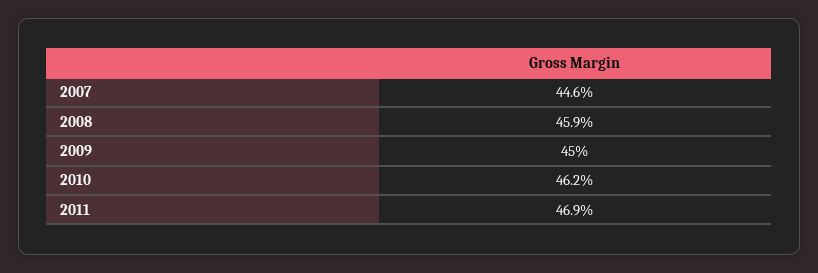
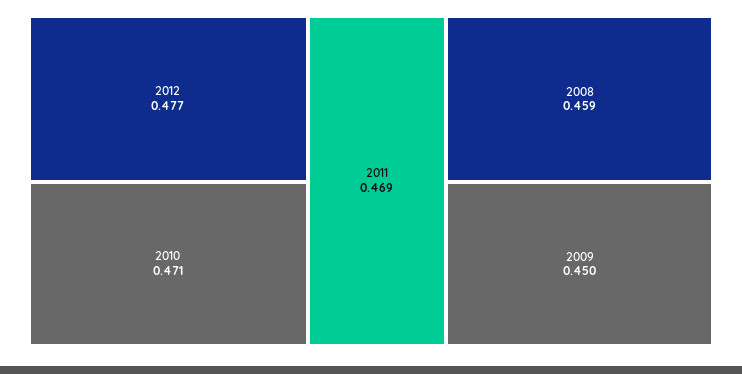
2007: 0.446 -> none
2010: 0.462 -> 0.471
2012: none -> 0.477

